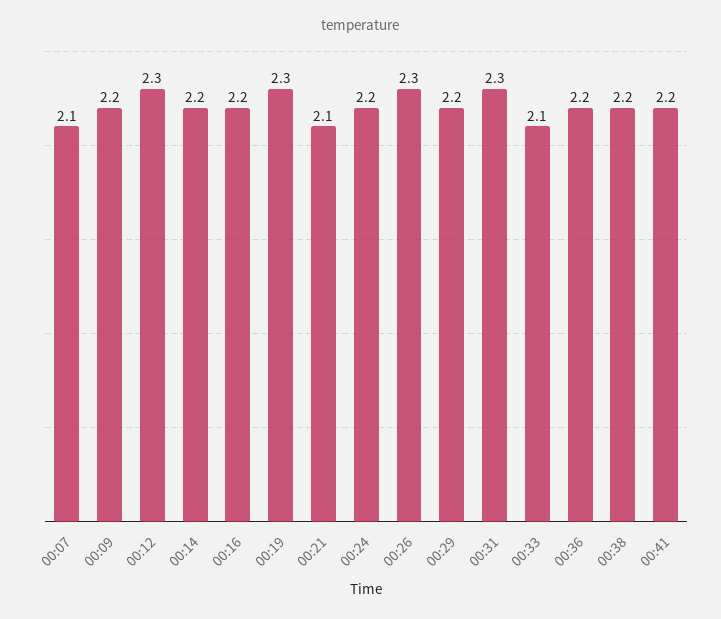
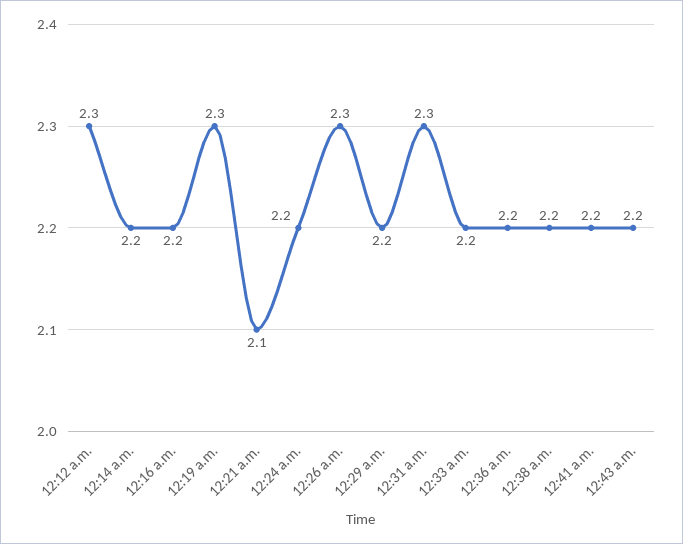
00:07: 2.1 -> none
00:09: 2.2 -> none
00:33: 2.1 -> 2.2
12:43 a.m.: none -> 2.2

